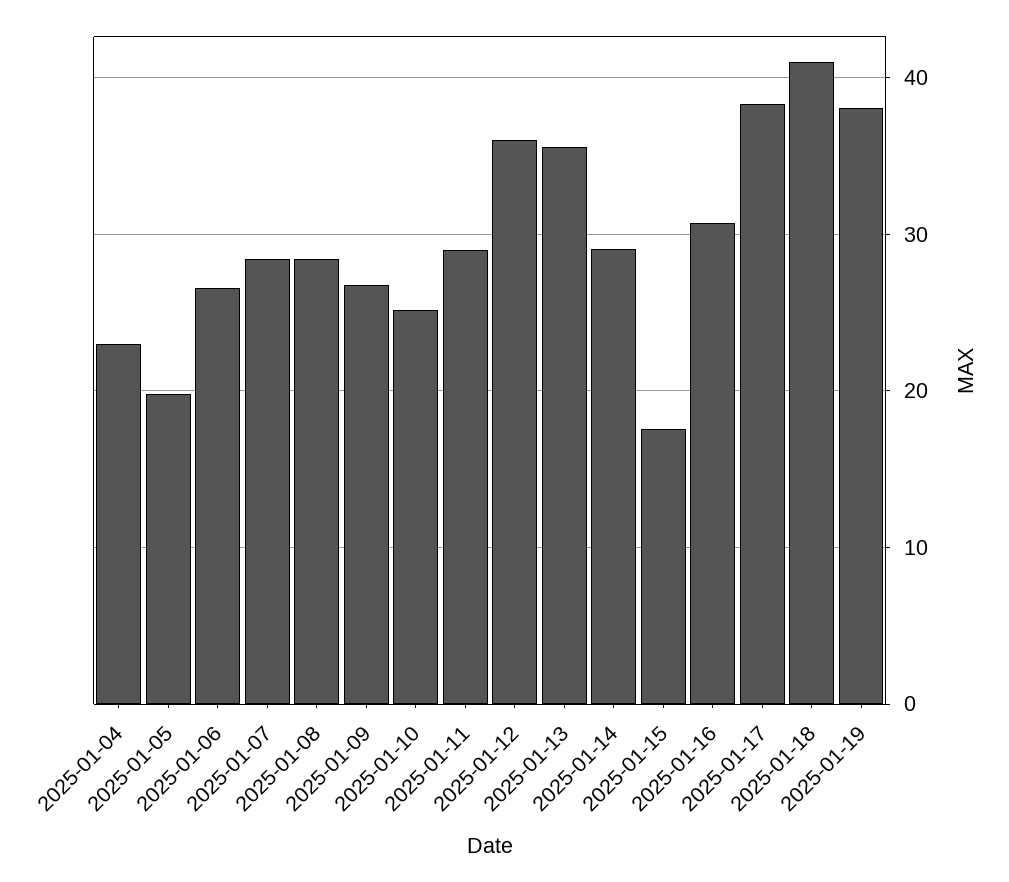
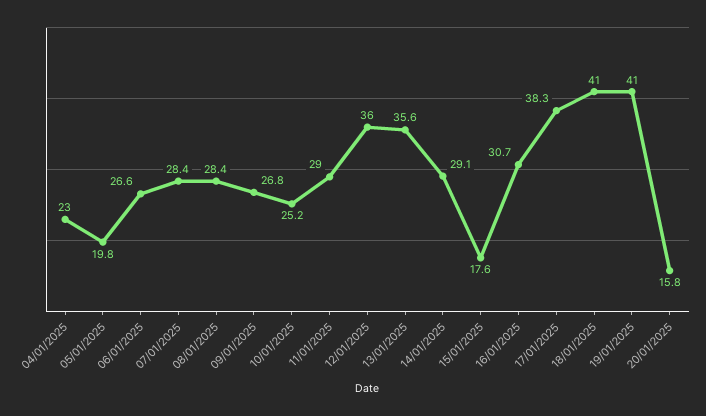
2025-01-19: 38 -> 41
20/01/2025: none -> 15.8

